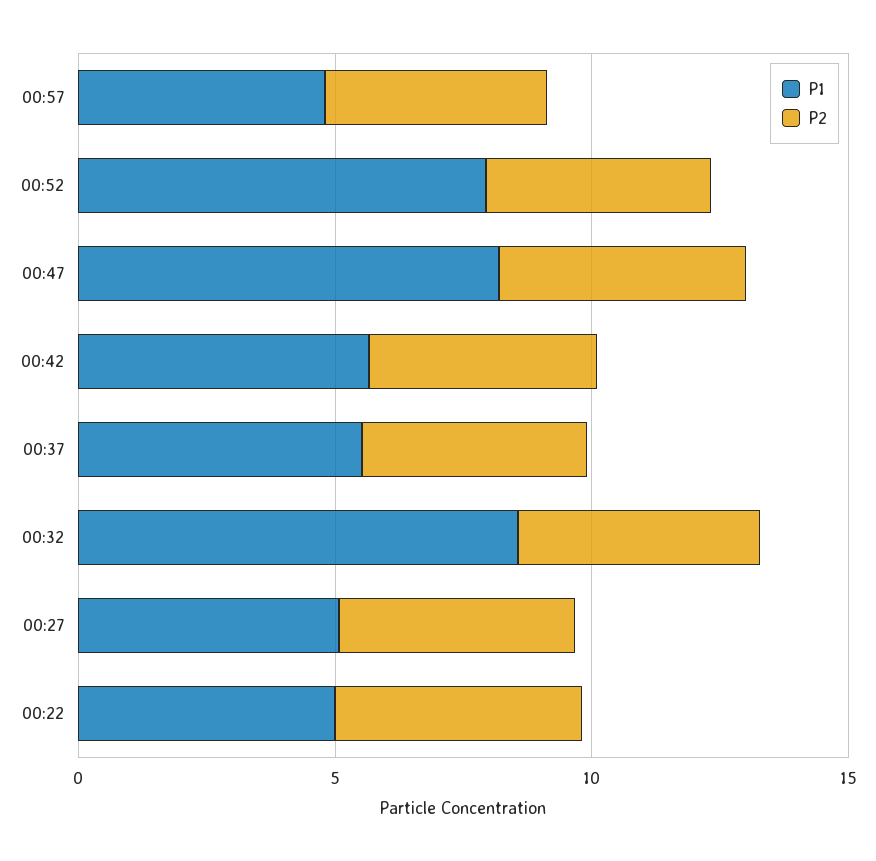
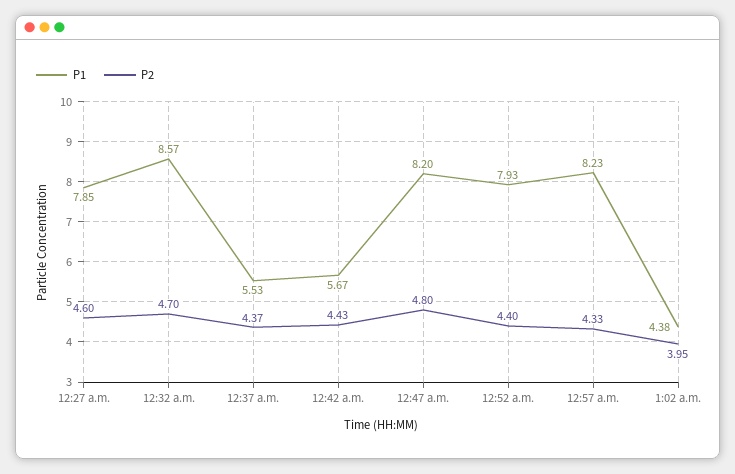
P1, 00:57: 5 -> 8.23
P1, 00:27: 5 -> 7.85
P1, 00:22: 5 -> none
P2, 00:22: 5 -> none
P1, 1:02 a.m.: none -> 4.38
P2, 1:02 a.m.: none -> 3.95

